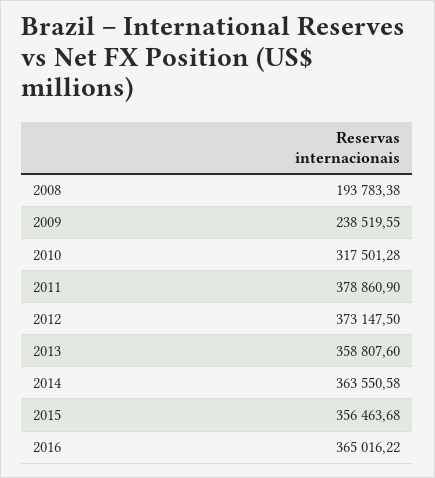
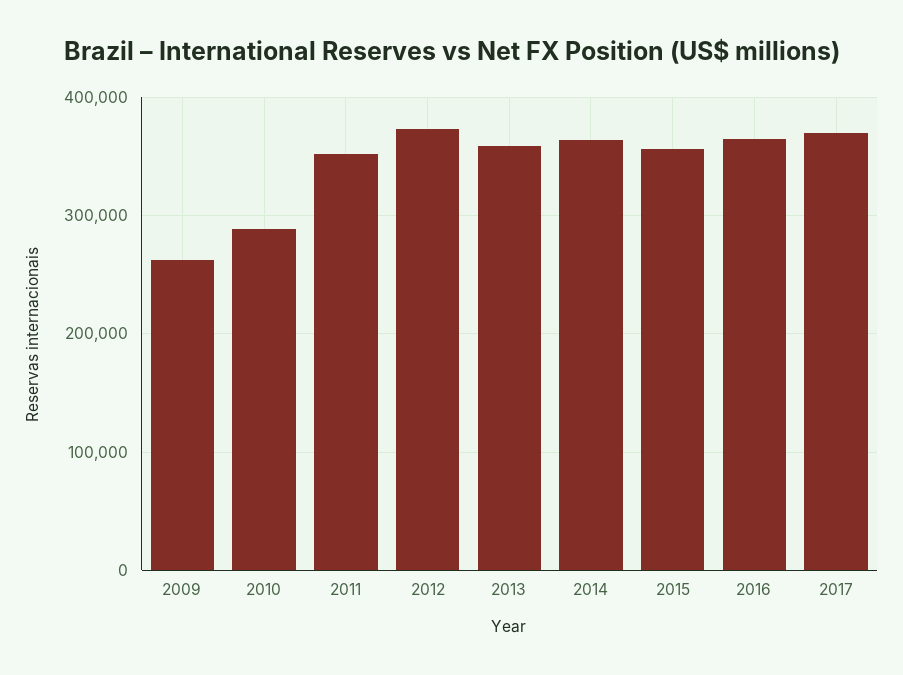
2008: 193783.38 -> none
2009: 238519.55 -> 260000
2010: 317501.28 -> 290000
2011: 378860.9 -> 350000
2017: none -> 370000

